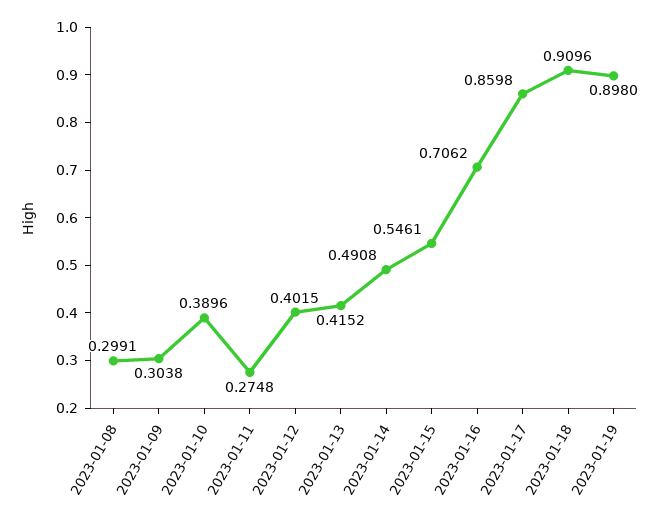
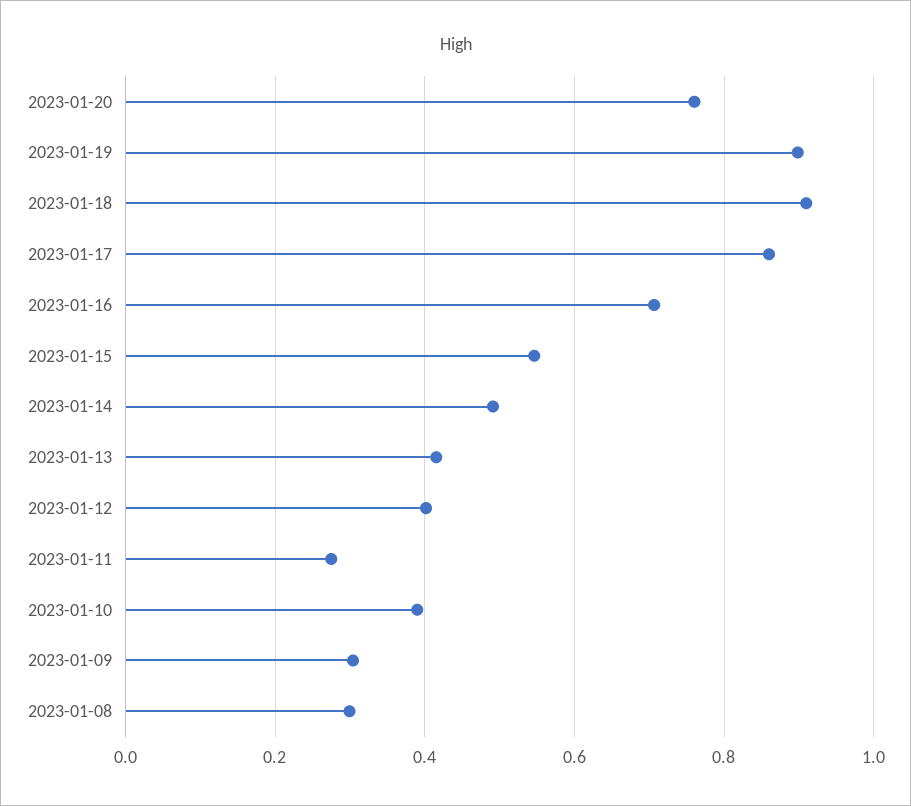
2023-01-20: none -> 0.76

